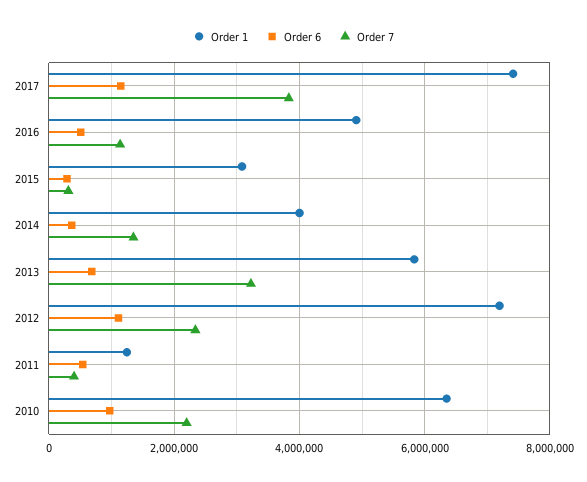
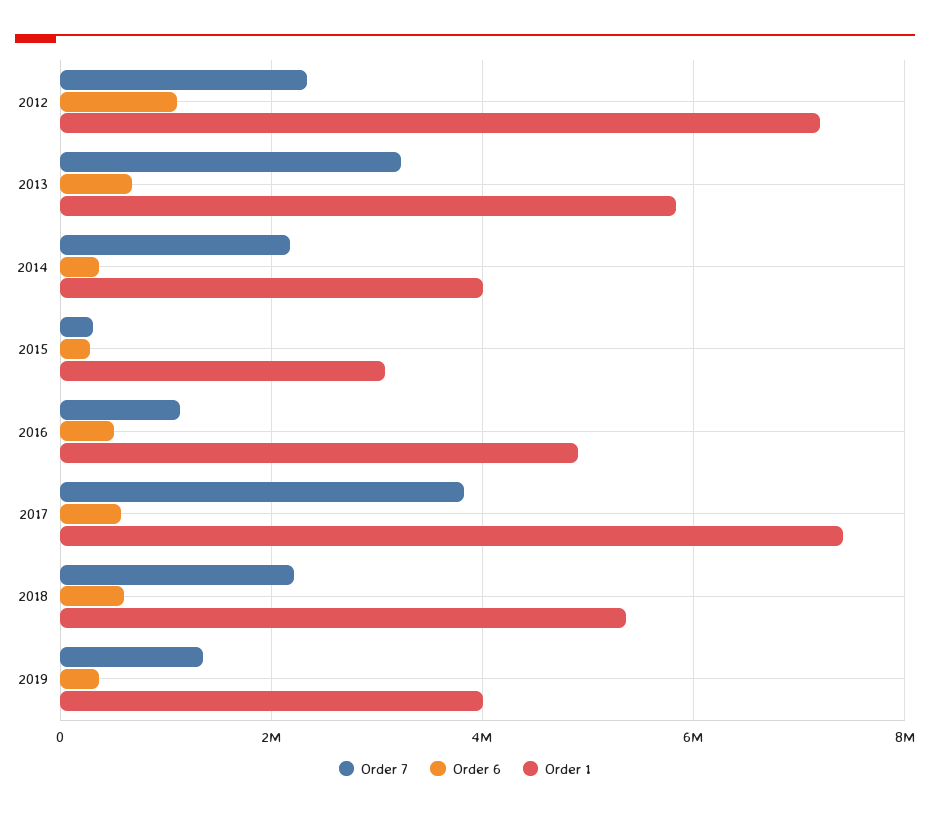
Order 6, 2017: 1200000 -> 600000
Order 7, 2014: 1400000 -> 2200000
Order 1, 2011: 1200000 -> none
Order 6, 2011: 600000 -> none
Order 7, 2011: 400000 -> none
Order 1, 2010: 6400000 -> none
Order 6, 2010: 1000000 -> none
Order 7, 2010: 2200000 -> none
Order 7, 2018: none -> 2200000
Order 6, 2018: none -> 600000
Order 1, 2018: none -> 5400000
Order 7, 2019: none -> 1400000
Order 6, 2019: none -> 400000
Order 1, 2019: none -> 4000000

